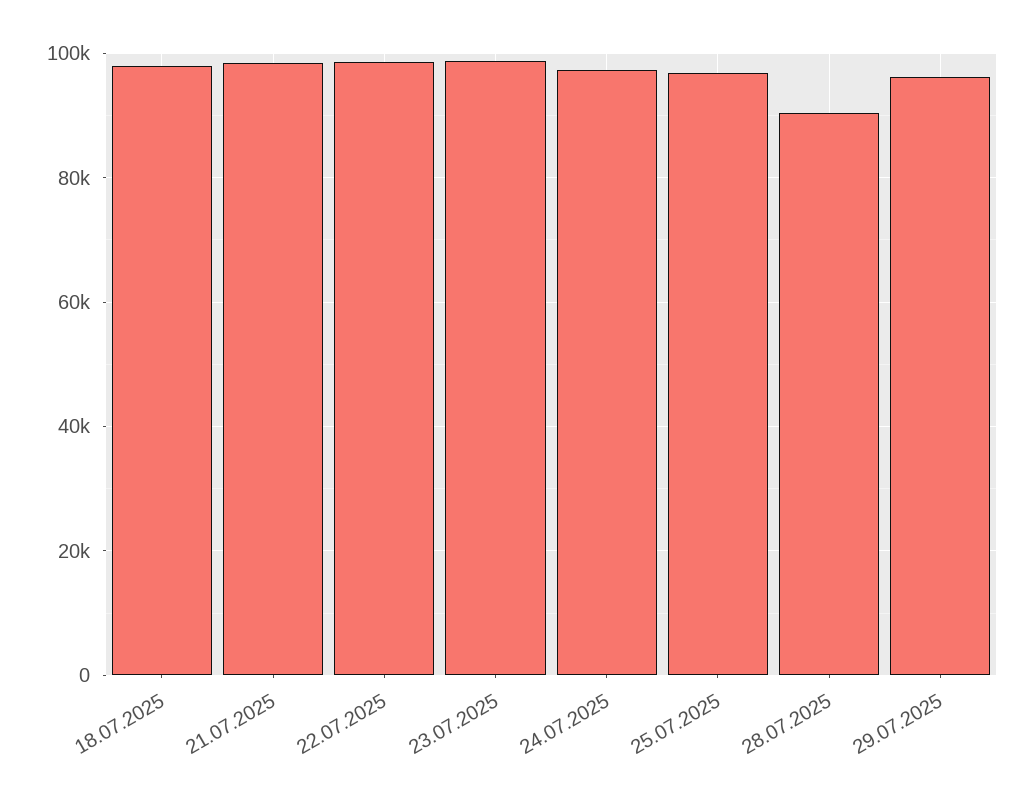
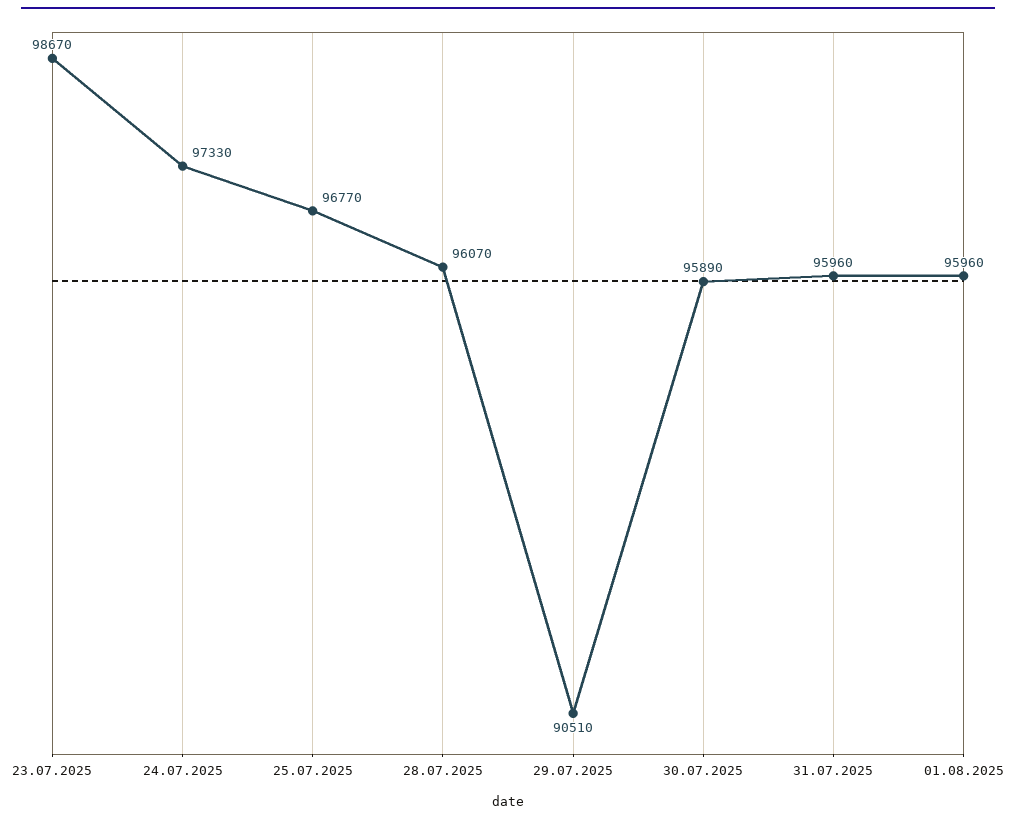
18.07.2025: 98000 -> none
21.07.2025: 98000 -> none
22.07.2025: 98000 -> none
28.07.2025: 90000 -> 96070
29.07.2025: 96000 -> 90510
30.07.2025: none -> 95890
31.07.2025: none -> 95960
01.08.2025: none -> 95960

